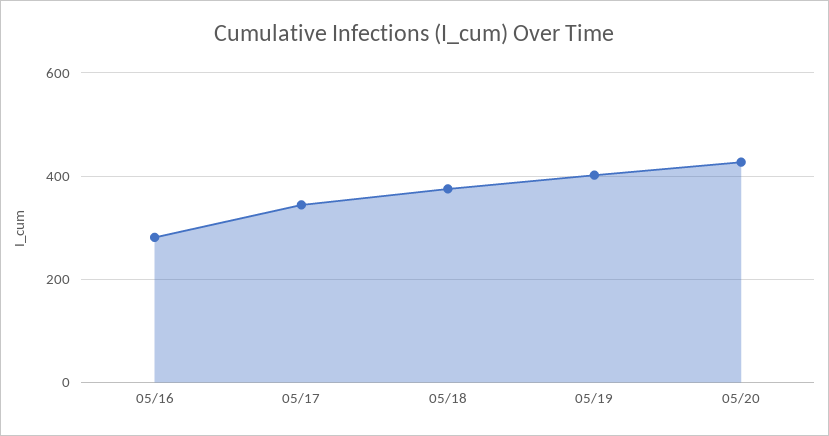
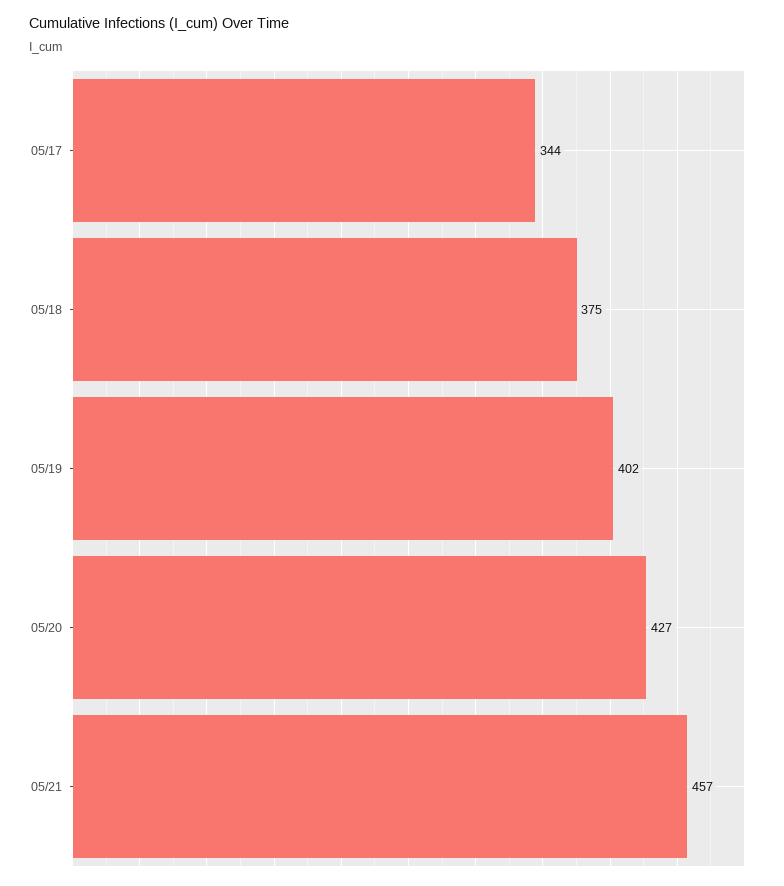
05/16: 280 -> none
05/21: none -> 457

